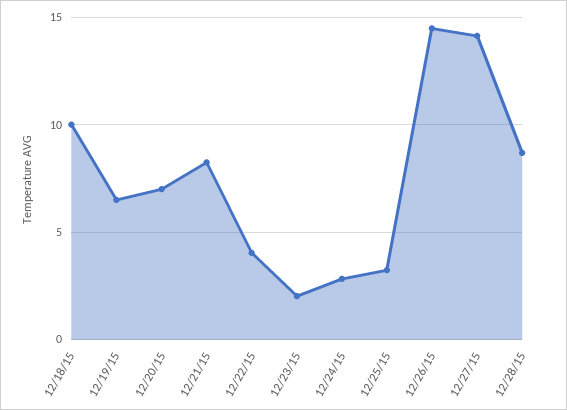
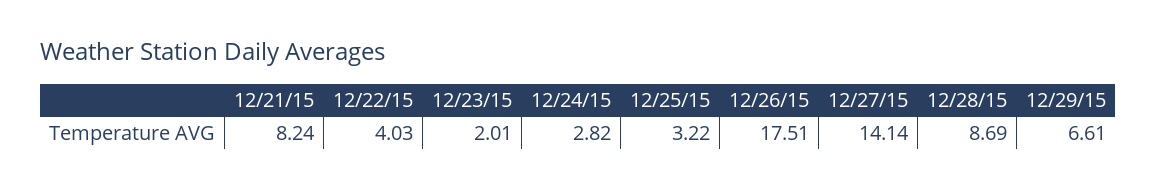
12/18/15: 10 -> none
12/19/15: 6.5 -> none
12/20/15: 7 -> none
12/26/15: 14.5 -> 17.51
12/29/15: none -> 6.61

